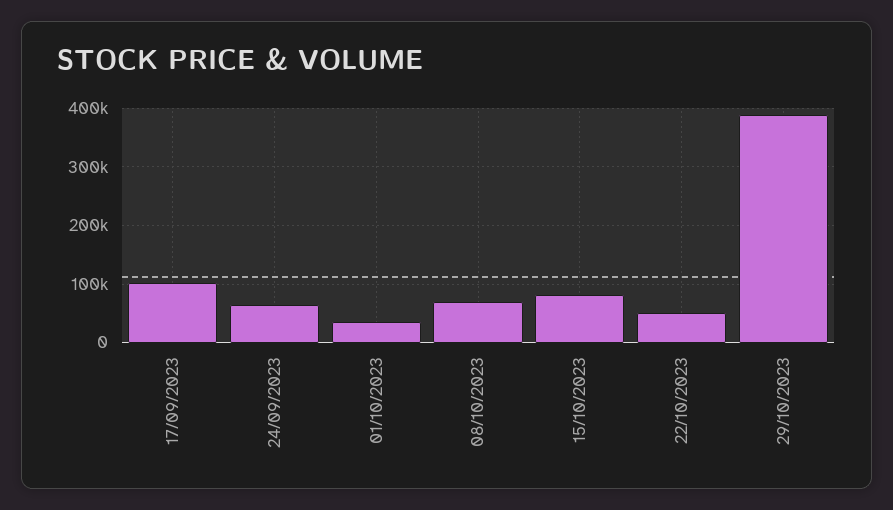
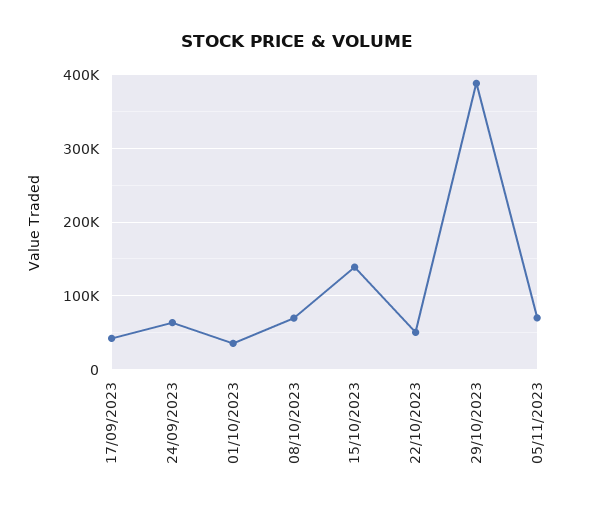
17/09/2023: 100000 -> 40000
15/10/2023: 80000 -> 140000
05/11/2023: none -> 70000

